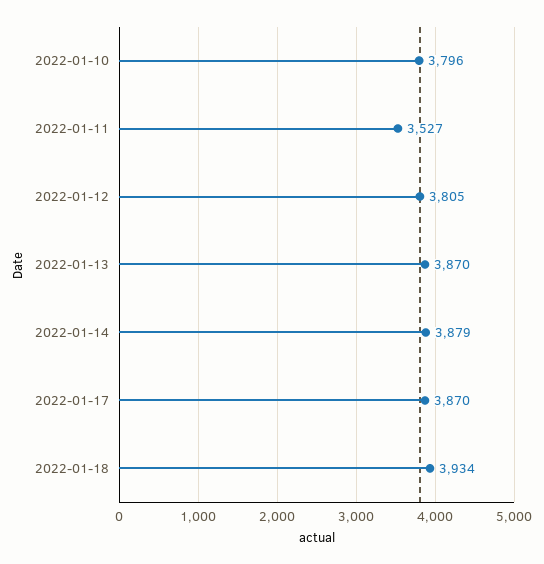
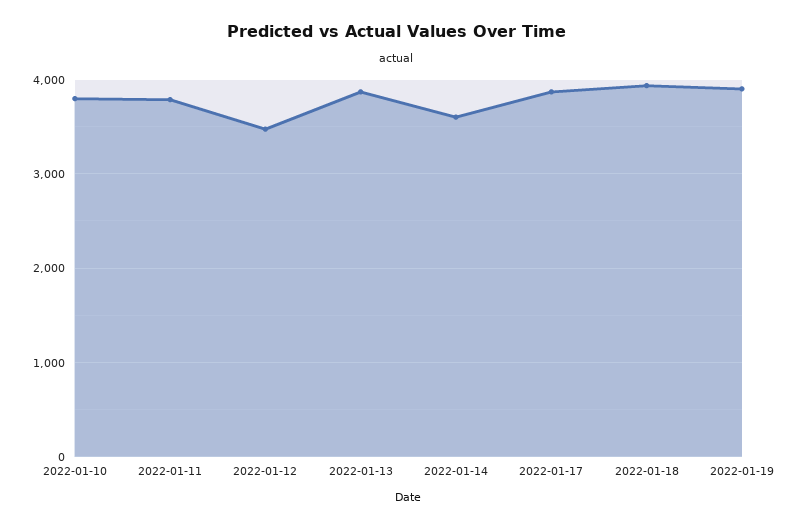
2022-01-11: 3527 -> 3800
2022-01-12: 3805 -> 3500
2022-01-14: 3879 -> 3600
2022-01-19: none -> 3900

